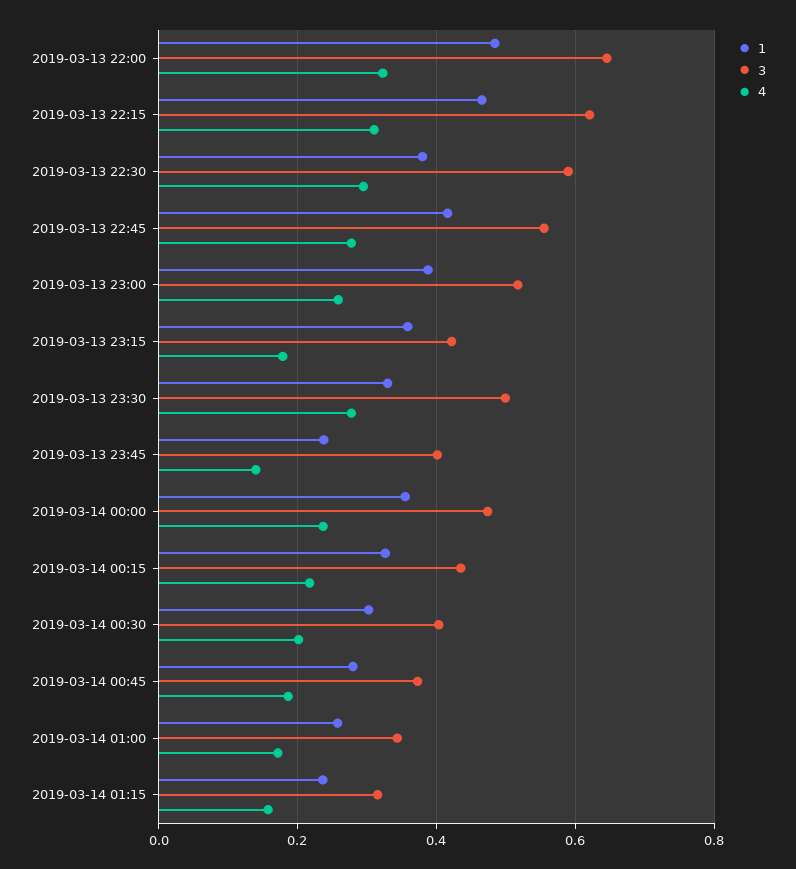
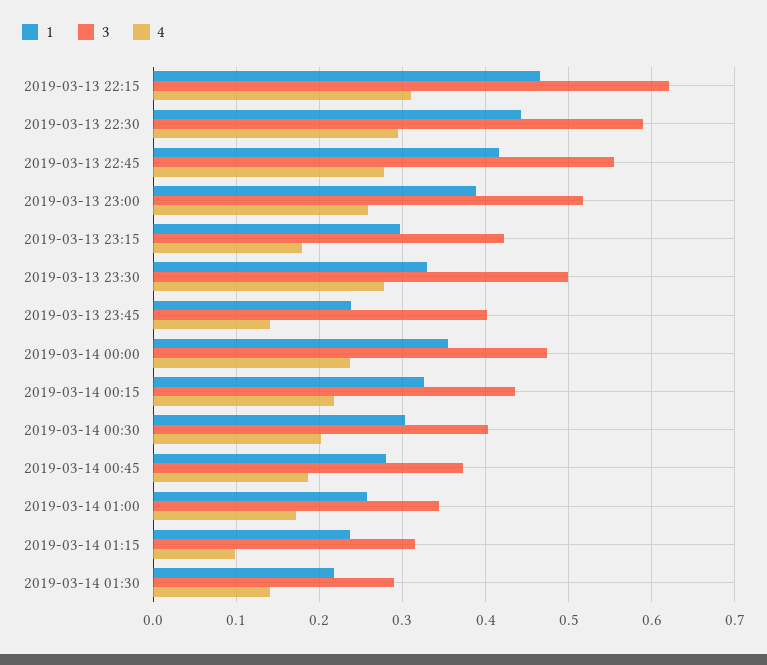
1, 2019-03-13 22:00: 0.48 -> none
3, 2019-03-13 22:00: 0.64 -> none
4, 2019-03-13 22:00: 0.32 -> none
1, 2019-03-13 22:30: 0.38 -> 0.44
1, 2019-03-13 23:15: 0.36 -> 0.3
4, 2019-03-14 01:15: 0.16 -> 0.1
1, 2019-03-14 01:30: none -> 0.22
3, 2019-03-14 01:30: none -> 0.29
4, 2019-03-14 01:30: none -> 0.14

